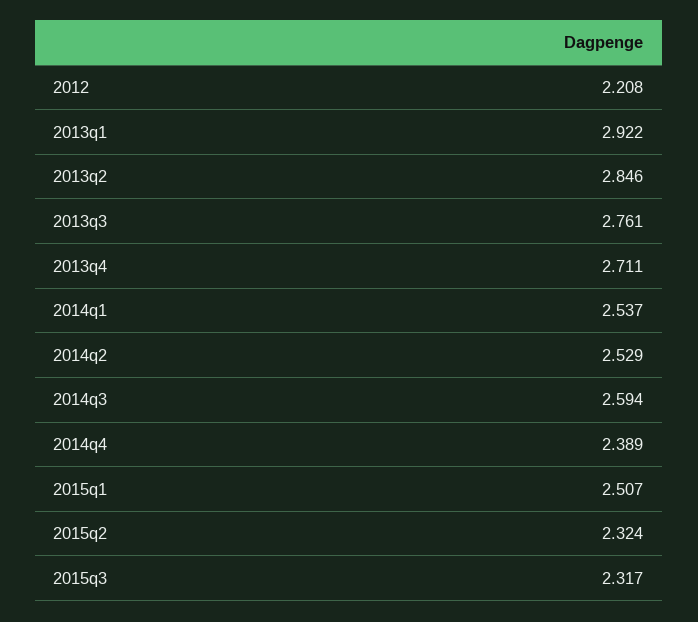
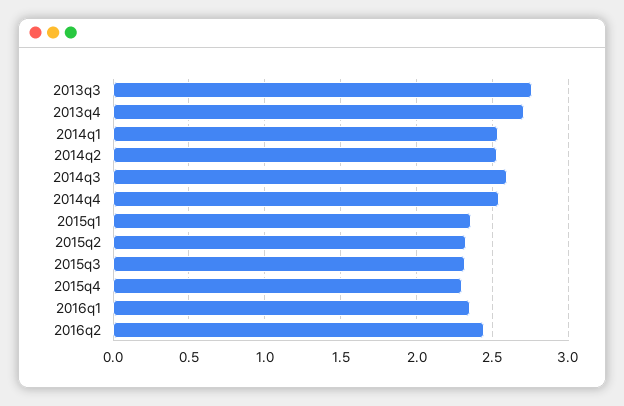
2012: 2.208 -> none
2013q1: 2.922 -> none
2013q2: 2.846 -> none
2014q4: 2.389 -> 2.55
2015q1: 2.507 -> 2.35
2015q4: none -> 2.3
2016q1: none -> 2.35
2016q2: none -> 2.45

